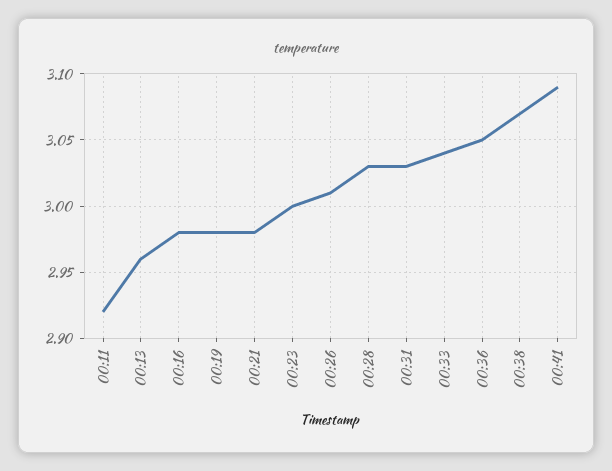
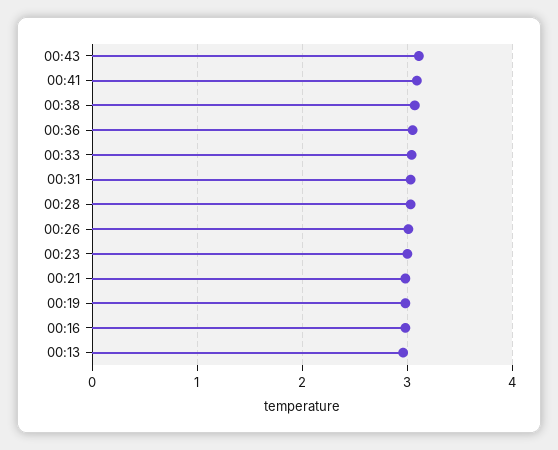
00:11: 2.92 -> none
00:43: none -> 3.1

